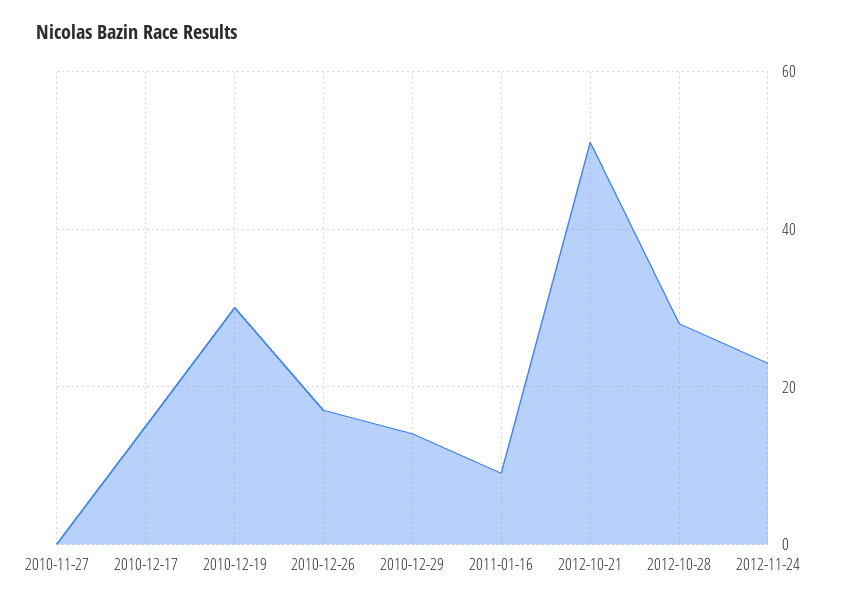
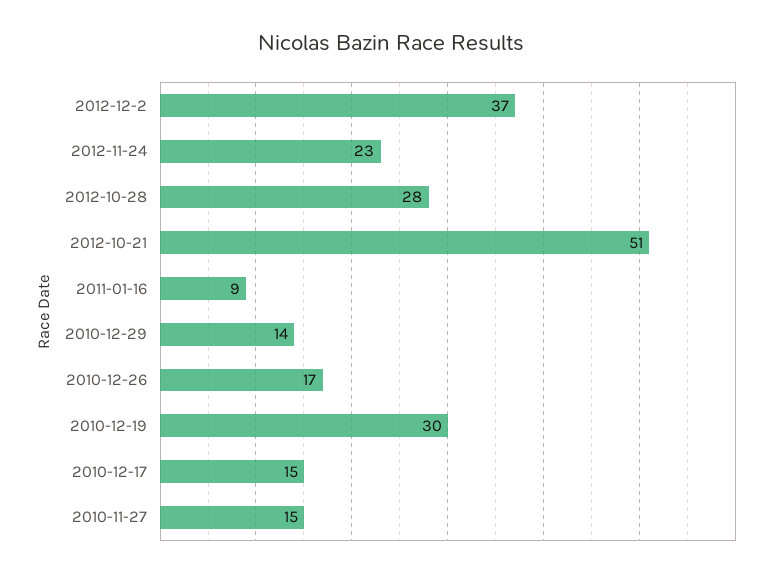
2010-11-27: 0 -> 15
2012-12-2: none -> 37

